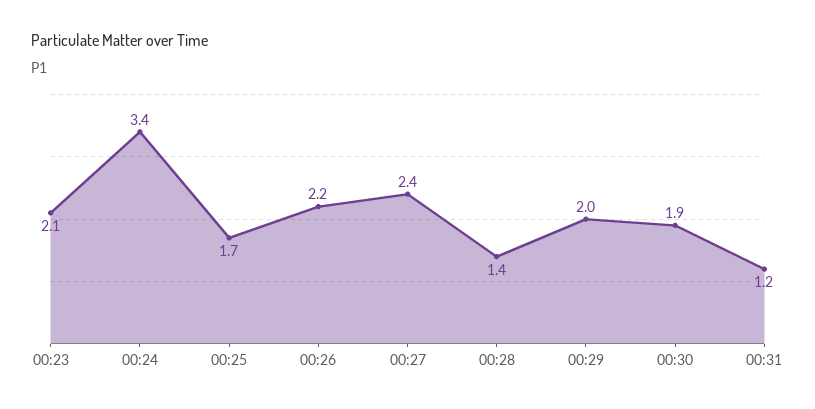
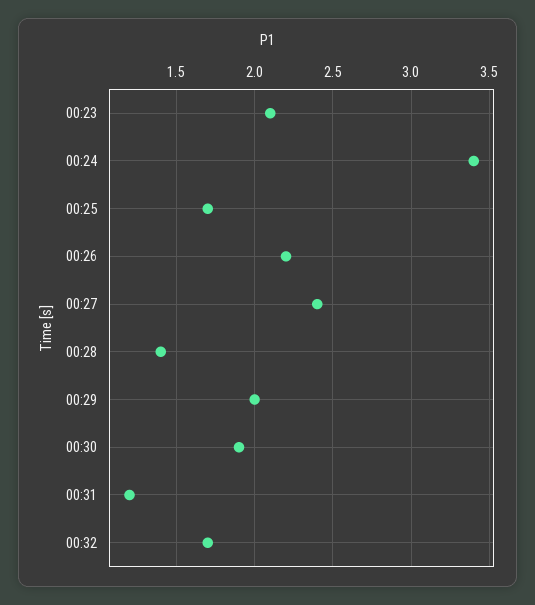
00:32: none -> 1.7

